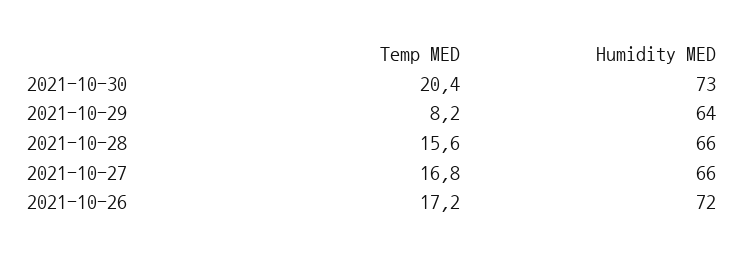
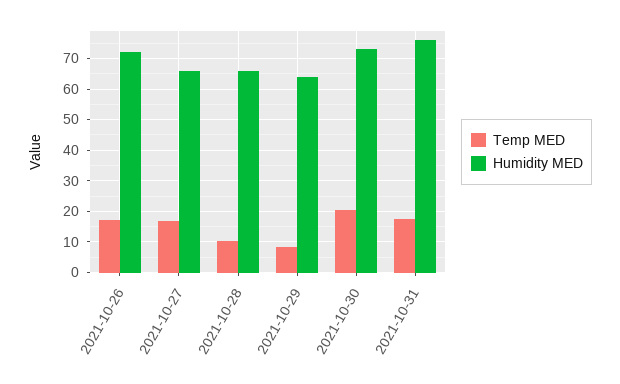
Temp MED, 2021-10-28: 15.6 -> 10
Temp MED, 2021-10-31: none -> 18
Humidity MED, 2021-10-31: none -> 76

